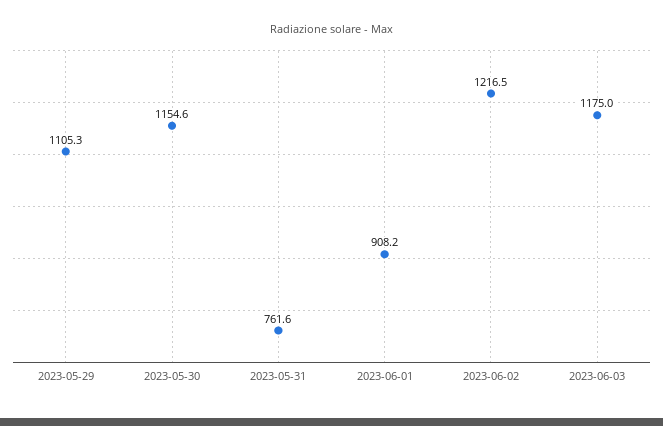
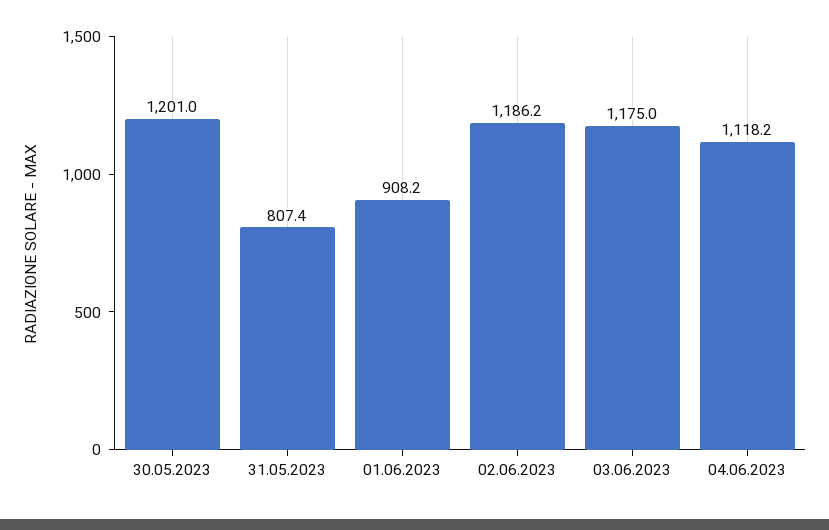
2023-05-29: 1105.3 -> none
2023-05-30: 1154.6 -> 1201
2023-05-31: 761.6 -> 807.4
2023-06-02: 1216.5 -> 1186.2
04.06.2023: none -> 1118.2

